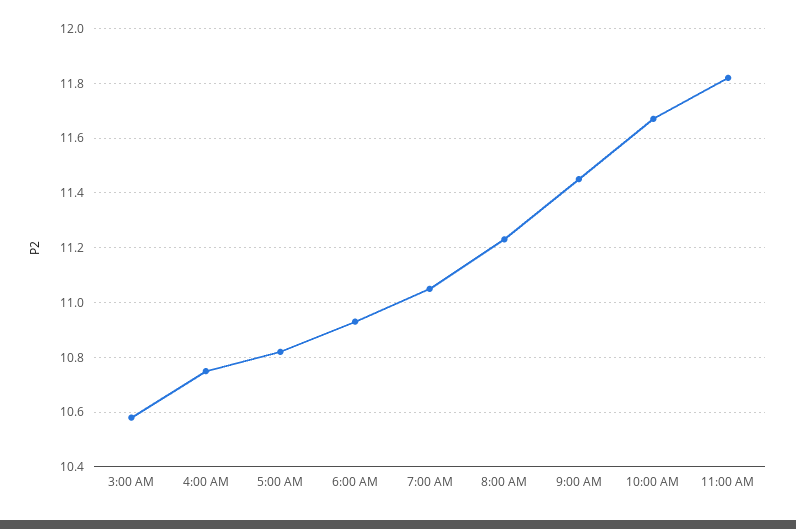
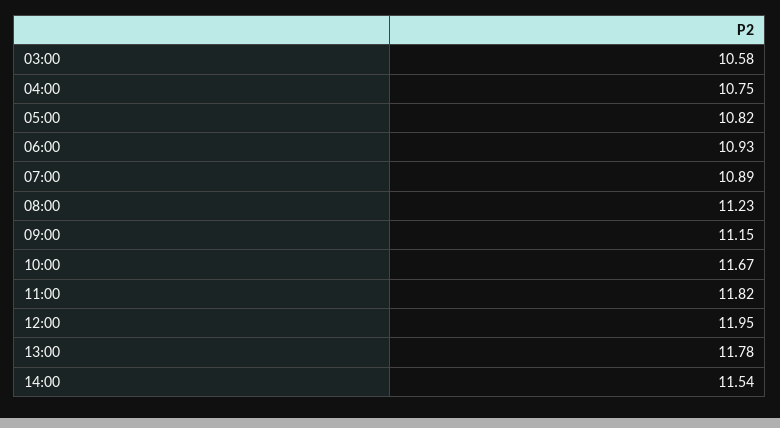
7:00 AM: 11.05 -> 10.89
9:00 AM: 11.45 -> 11.15
12:00: none -> 11.95
13:00: none -> 11.78
14:00: none -> 11.54

